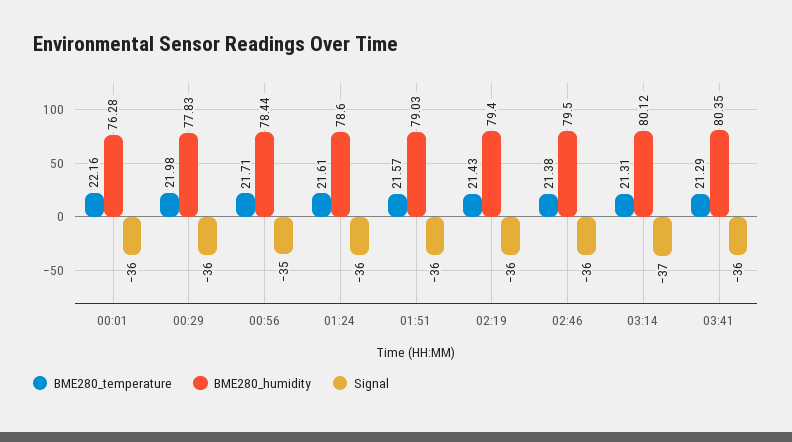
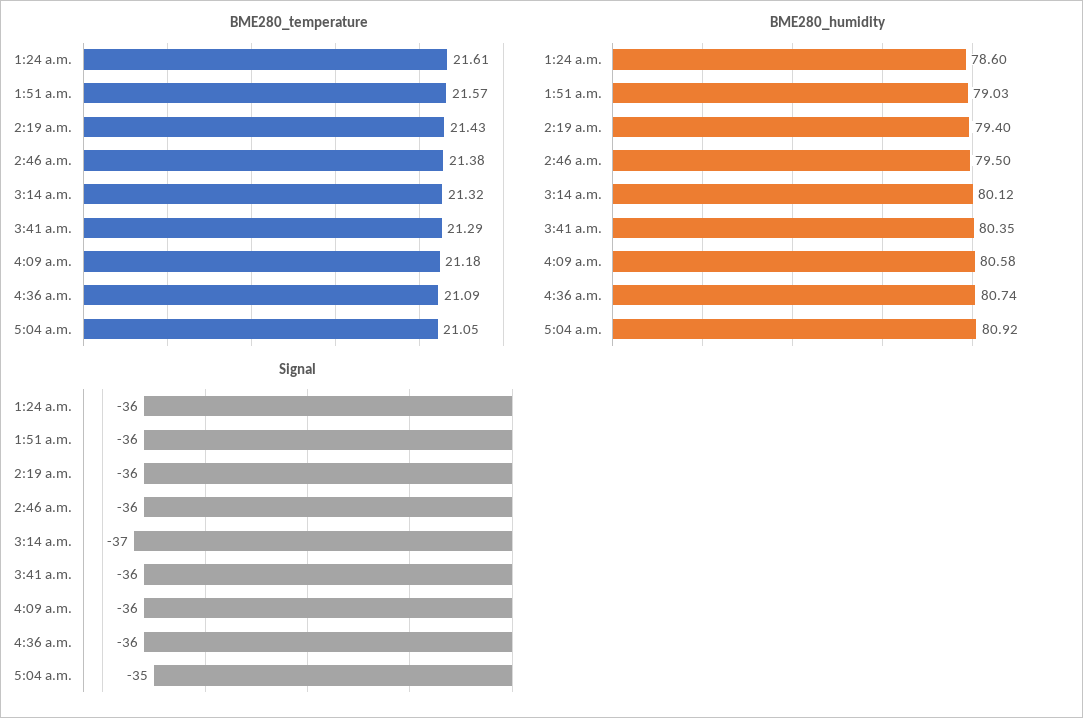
BME280_temperature, 00:01: 22.16 -> none
BME280_humidity, 00:01: 76.28 -> none
Signal, 00:01: -36 -> none
BME280_temperature, 00:29: 21.98 -> none
BME280_humidity, 00:29: 77.83 -> none
Signal, 00:29: -36 -> none
BME280_temperature, 00:56: 21.71 -> none
BME280_humidity, 00:56: 78.44 -> none
Signal, 00:56: -35 -> none
BME280_temperature, 03:14: 21.31 -> 21.32
BME280_temperature, 4:09 a.m.: none -> 21.18
BME280_temperature, 4:36 a.m.: none -> 21.09
BME280_temperature, 5:04 a.m.: none -> 21.05
BME280_humidity, 4:09 a.m.: none -> 80.58
BME280_humidity, 4:36 a.m.: none -> 80.74
BME280_humidity, 5:04 a.m.: none -> 80.92
Signal, 4:09 a.m.: none -> -36
Signal, 4:36 a.m.: none -> -36
Signal, 5:04 a.m.: none -> -35

